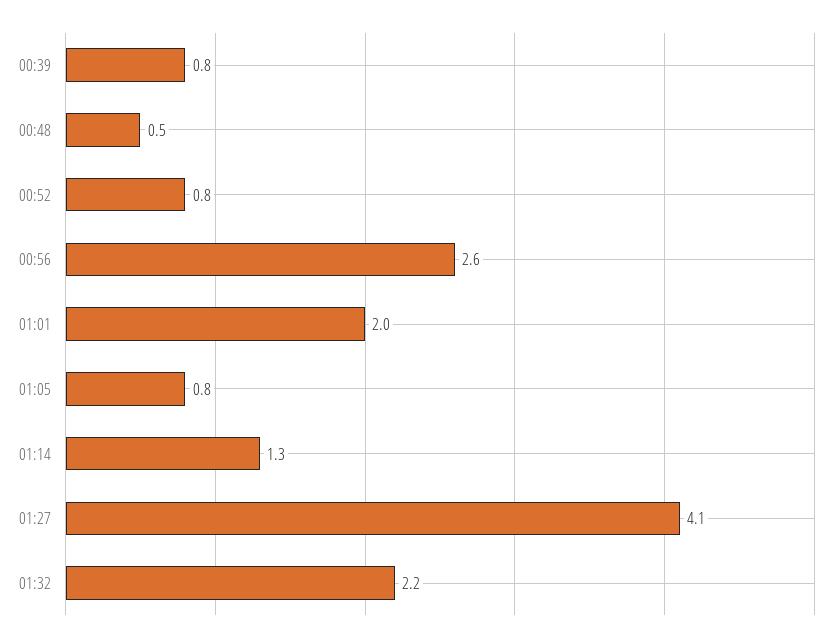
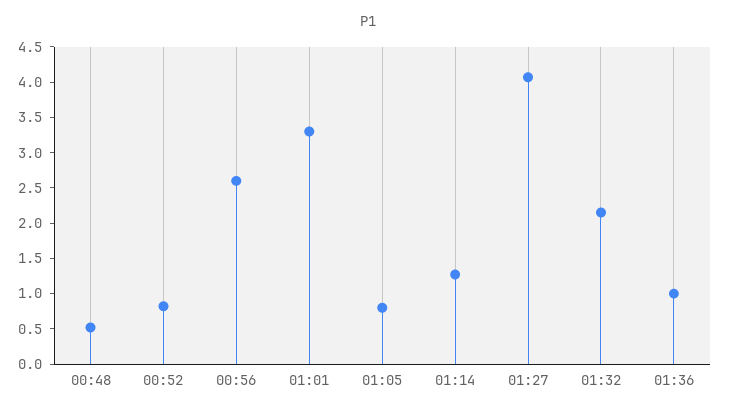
00:39: 0.8 -> none
01:01: 2 -> 3.25
01:36: none -> 1

